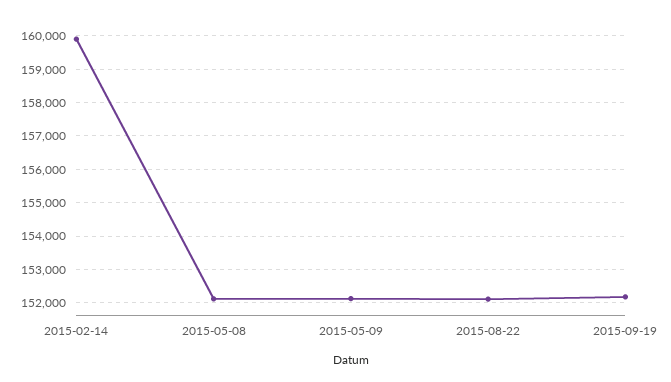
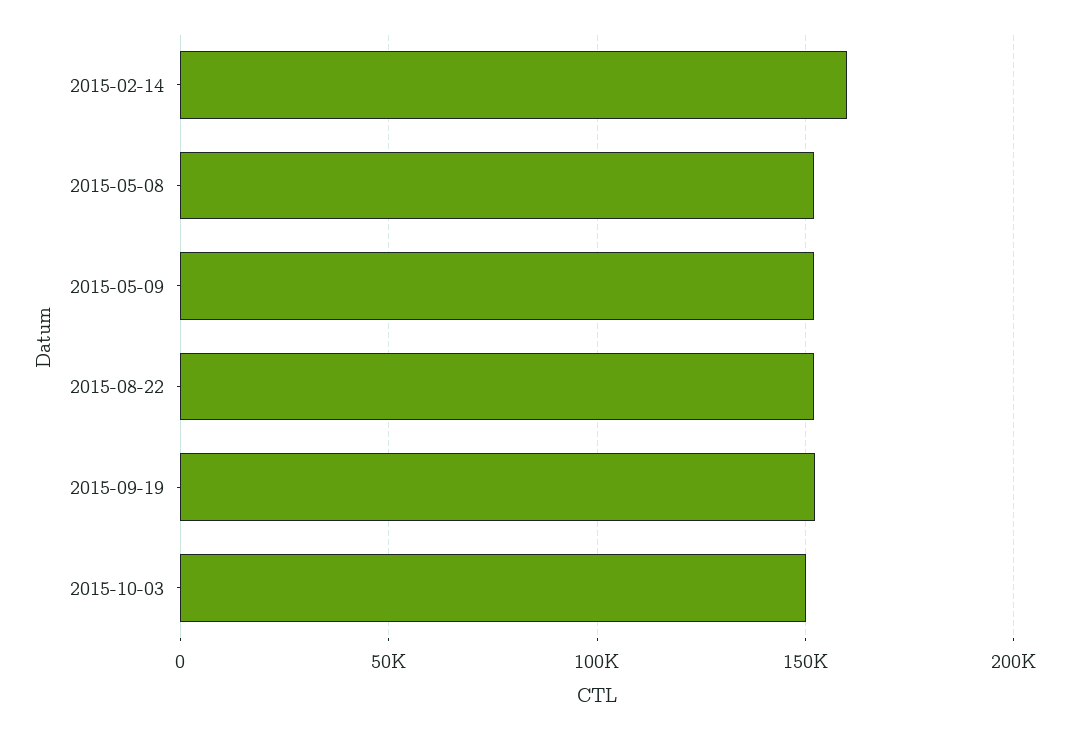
2015-10-03: none -> 150000

